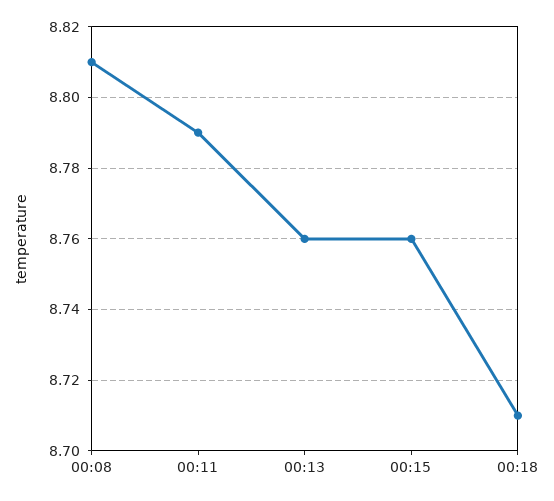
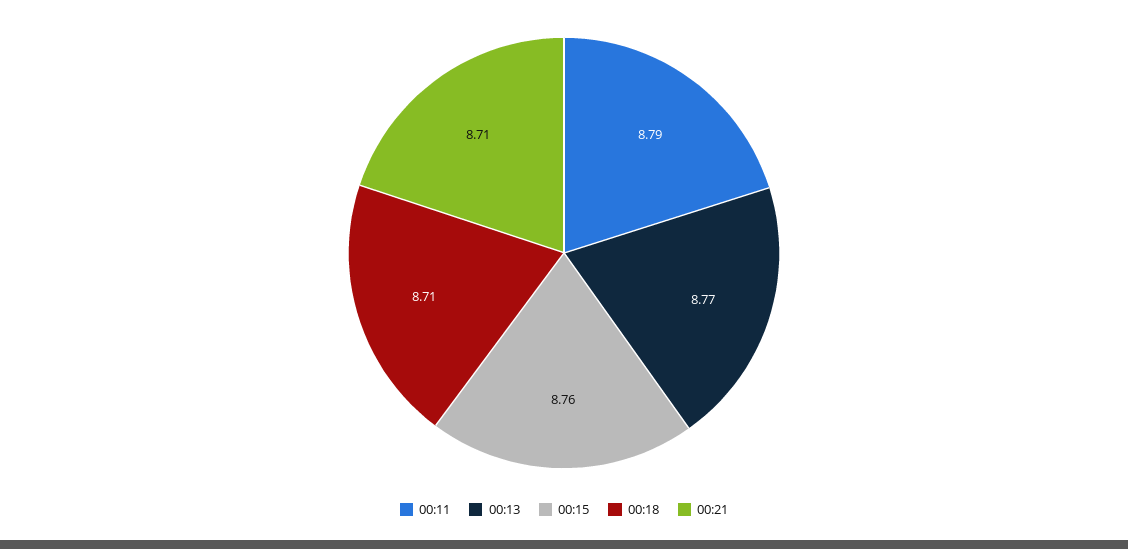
00:08: 8.81 -> none
00:13: 8.76 -> 8.77
00:21: none -> 8.71

